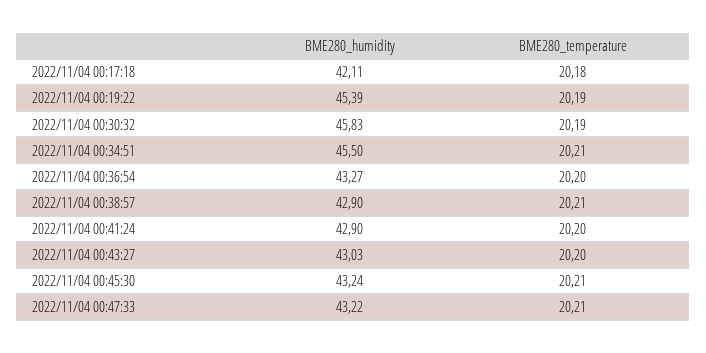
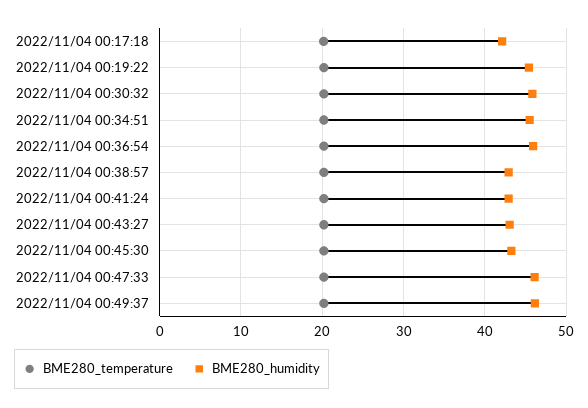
BME280_humidity, 2022/11/04 00:36:54: 43.27 -> 46
BME280_humidity, 2022/11/04 00:47:33: 43.22 -> 46
BME280_temperature, 2022/11/04 00:49:37: none -> 20
BME280_humidity, 2022/11/04 00:49:37: none -> 46

